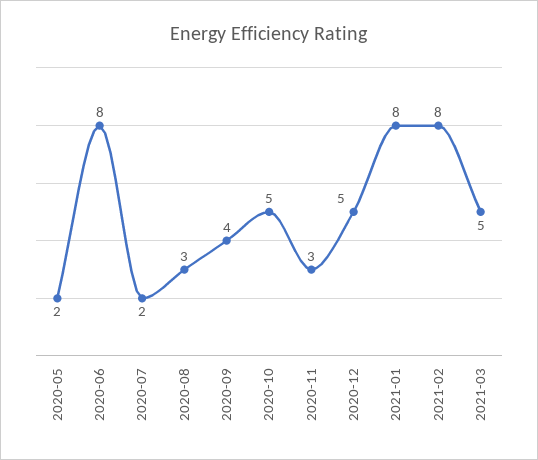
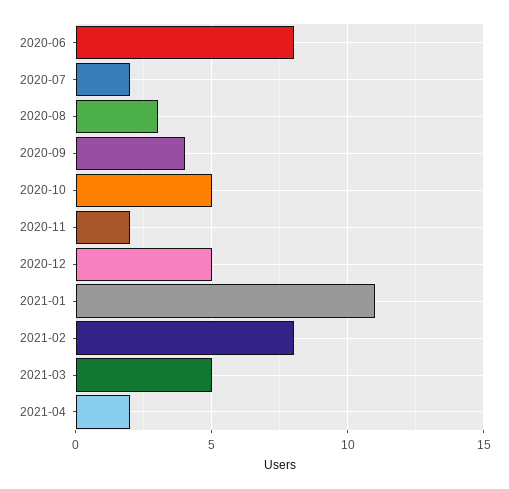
2020-05: 2 -> none
2020-11: 3 -> 2
2021-01: 8 -> 11
2021-04: none -> 2

